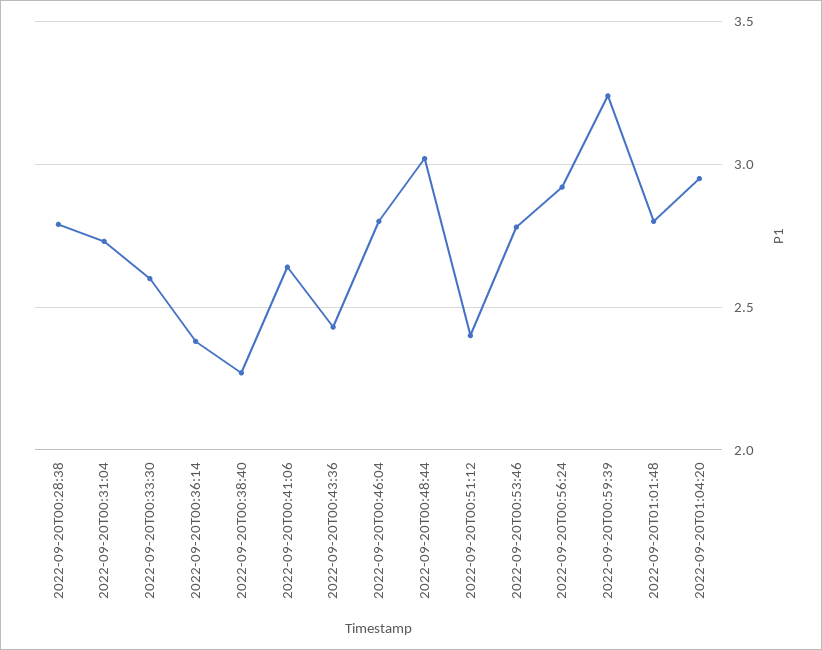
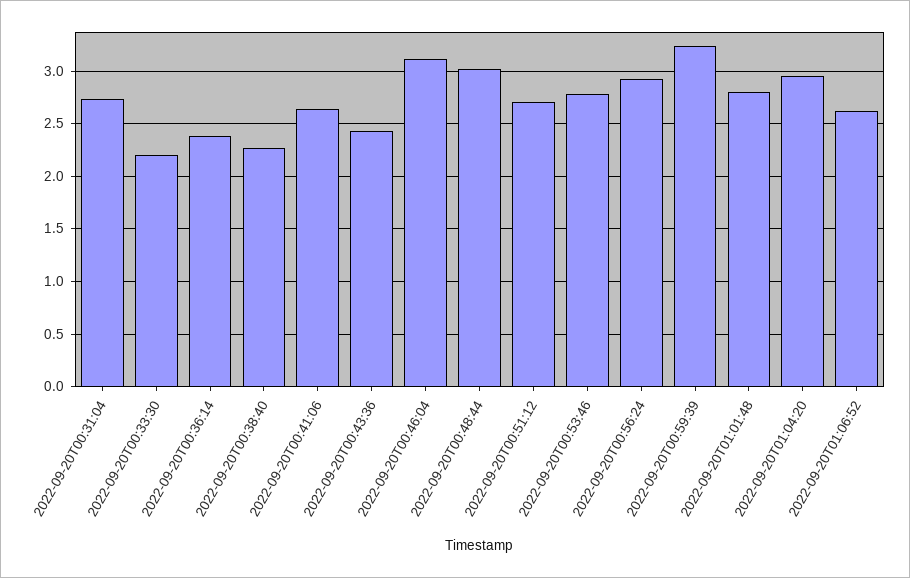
2022-09-20T00:28:38: 2.8 -> none
2022-09-20T00:33:30: 2.6 -> 2.2
2022-09-20T00:46:04: 2.8 -> 3.1
2022-09-20T00:51:12: 2.4 -> 2.7
2022-09-20T01:06:52: none -> 2.6

